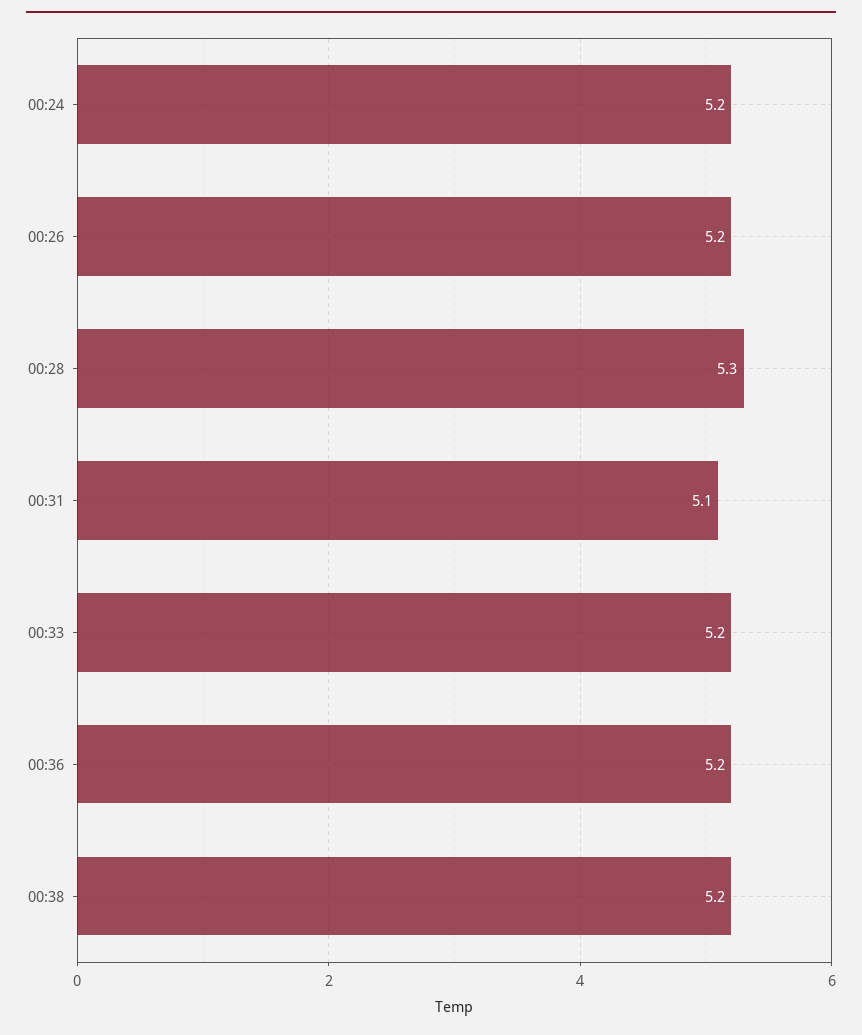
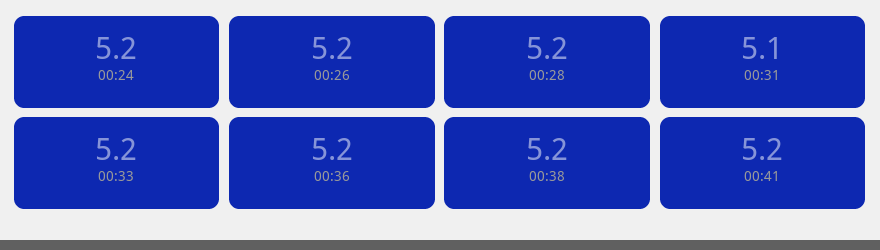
00:28: 5.3 -> 5.2
00:41: none -> 5.2

